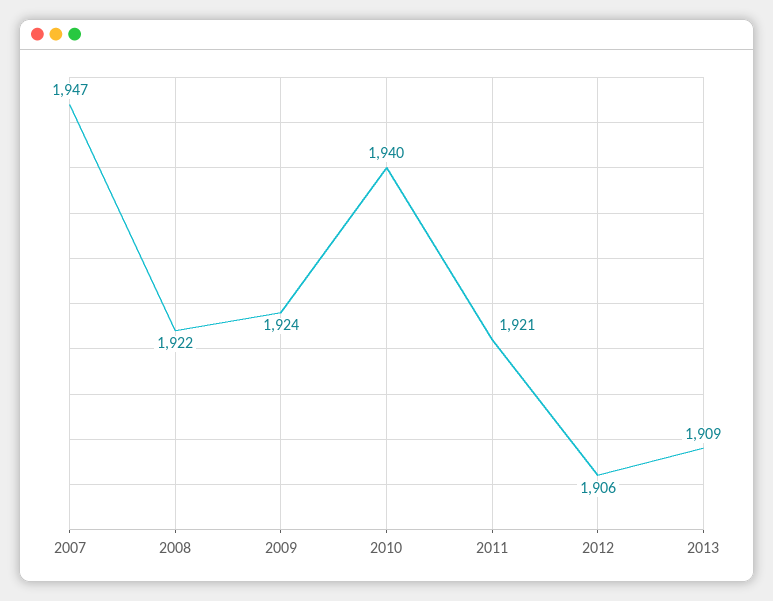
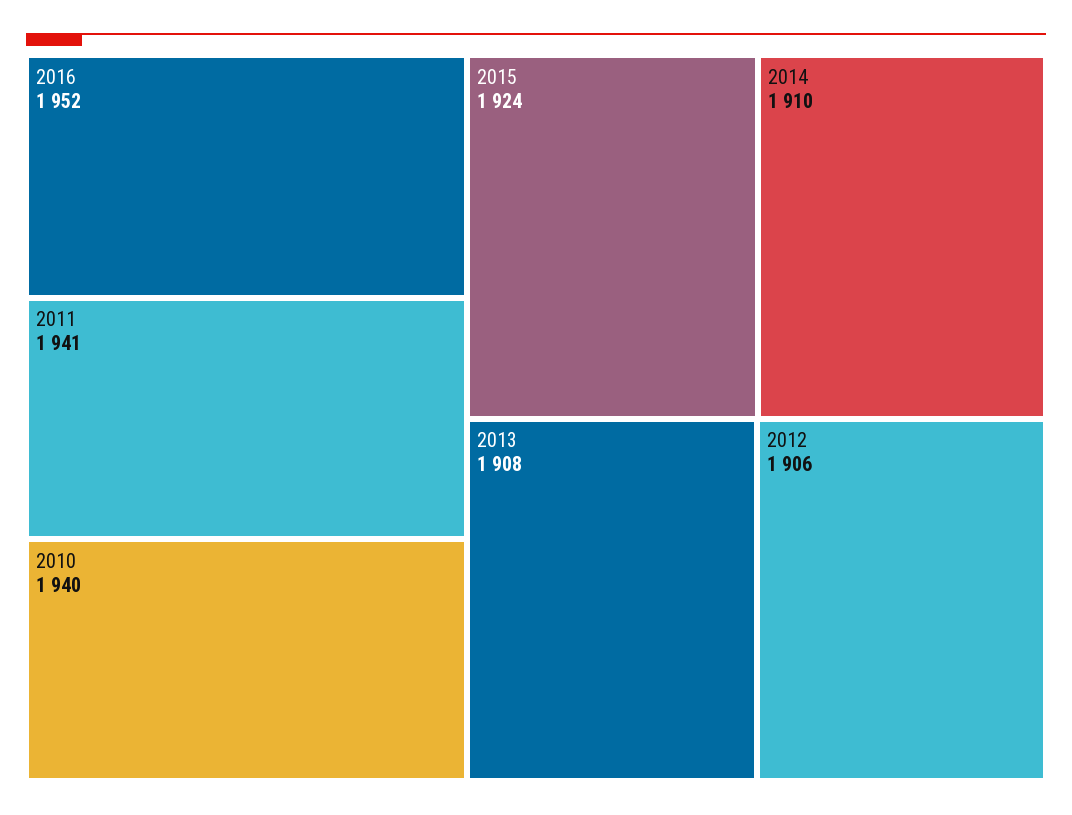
2007: 1947 -> none
2008: 1922 -> none
2009: 1924 -> none
2011: 1921 -> 1941
2013: 1909 -> 1908
2016: none -> 1952
2015: none -> 1924
2014: none -> 1910

